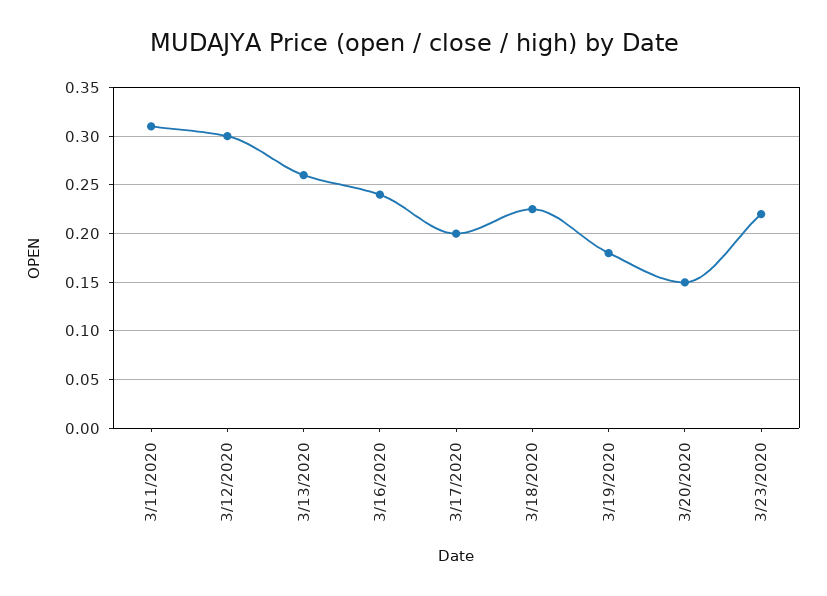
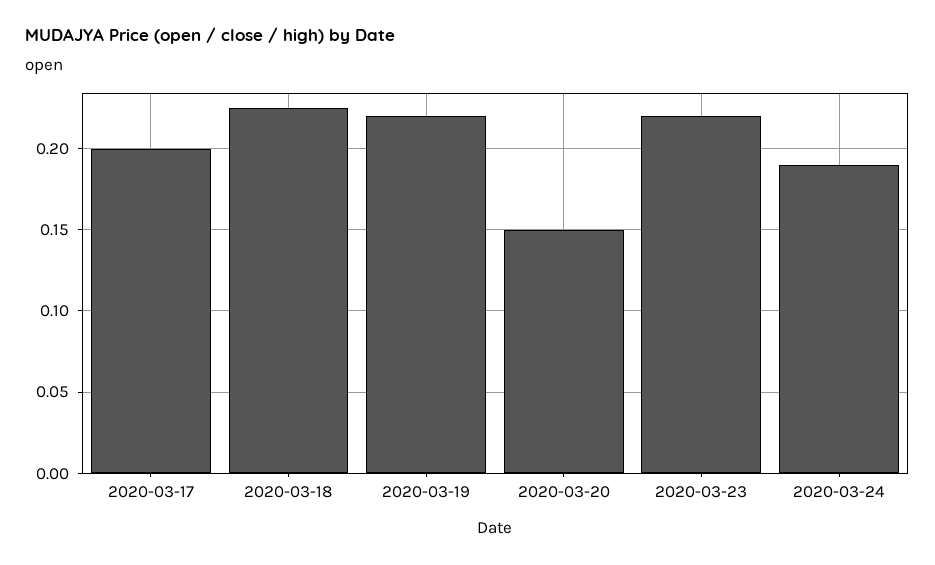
3/11/2020: 0.31 -> none
3/12/2020: 0.3 -> none
3/13/2020: 0.26 -> none
3/16/2020: 0.24 -> none
3/19/2020: 0.18 -> 0.22
2020-03-24: none -> 0.19

